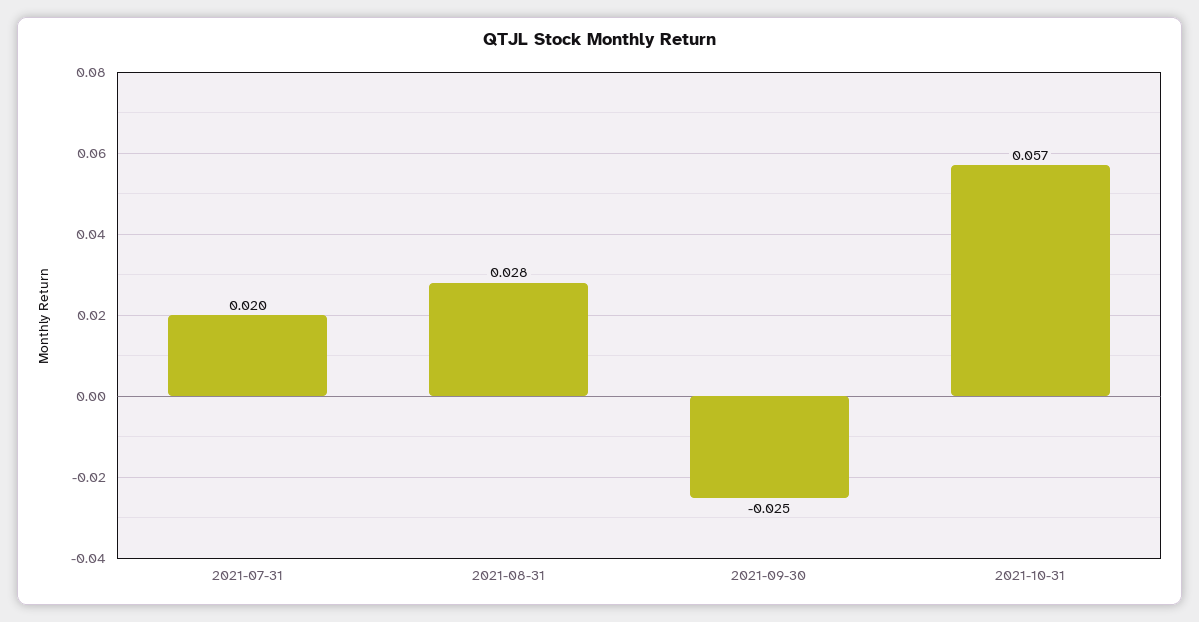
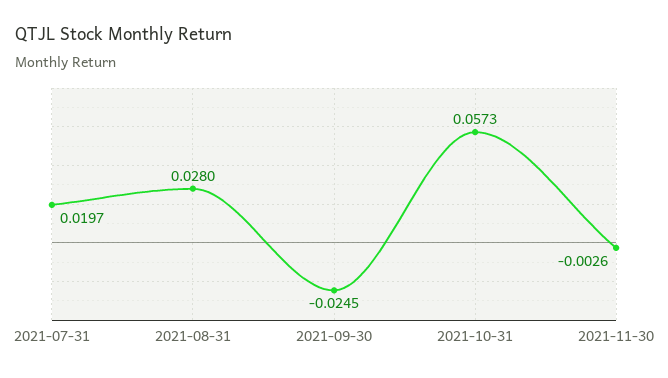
2021-11-30: none -> -0.0026

